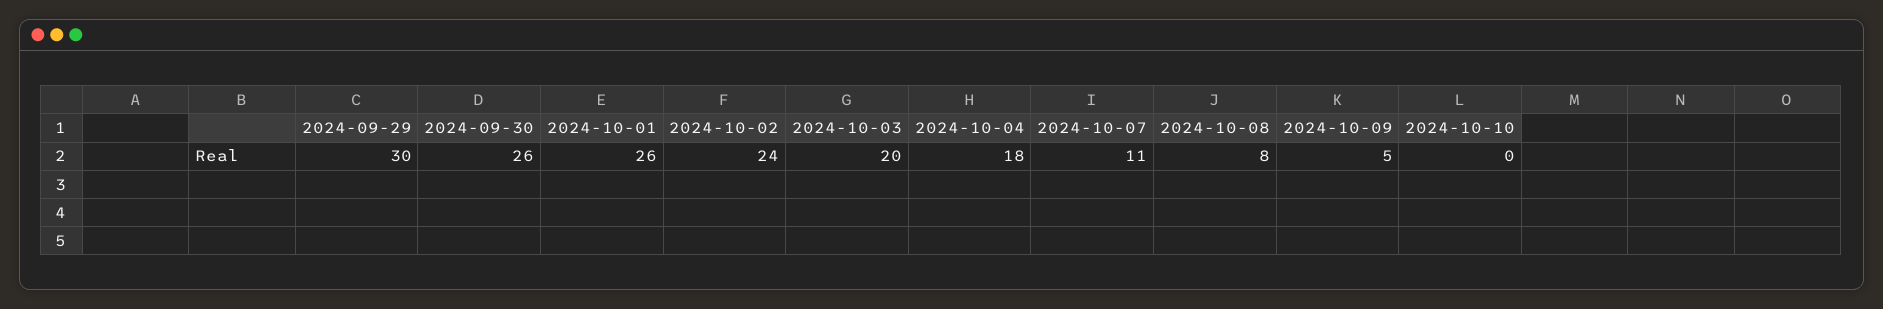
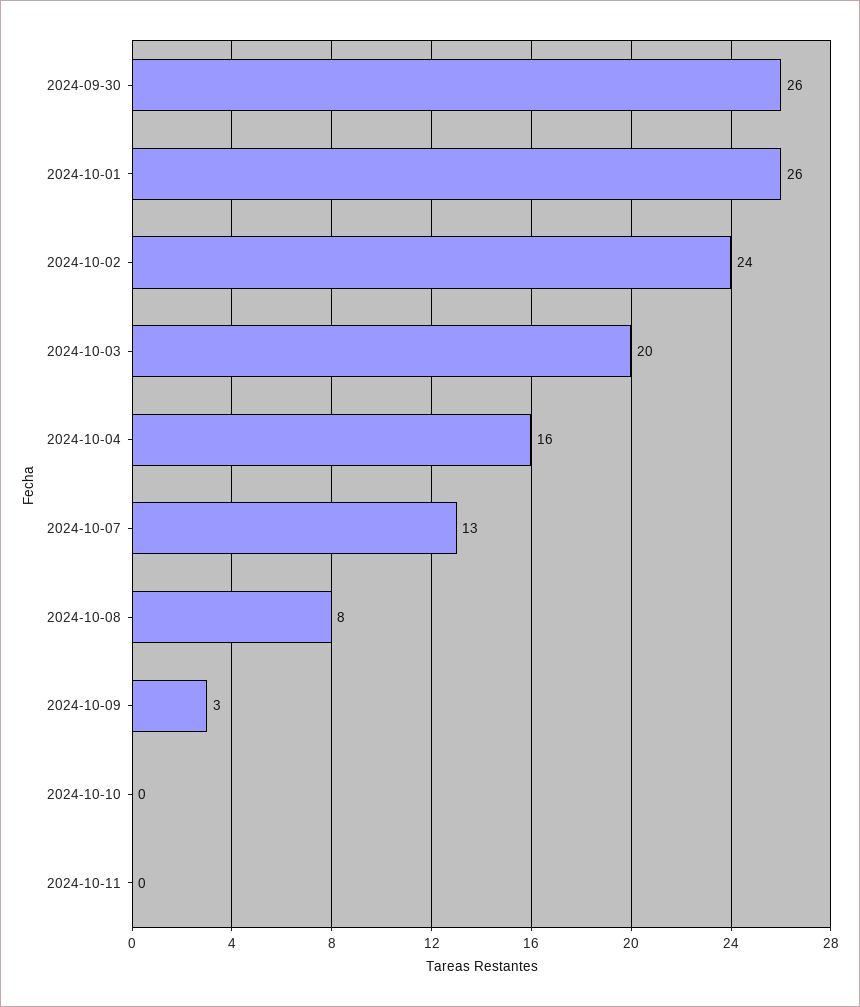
2024-09-29: 30 -> none
2024-10-04: 18 -> 16
2024-10-07: 11 -> 13
2024-10-09: 5 -> 3
2024-10-11: none -> 0

